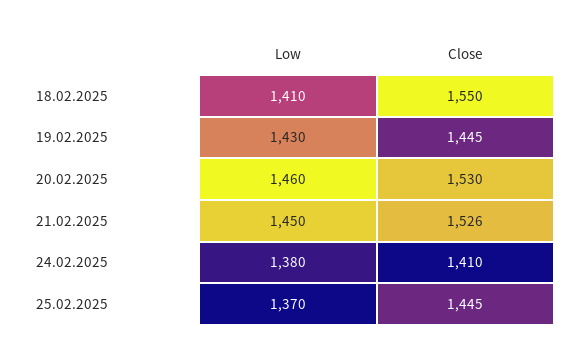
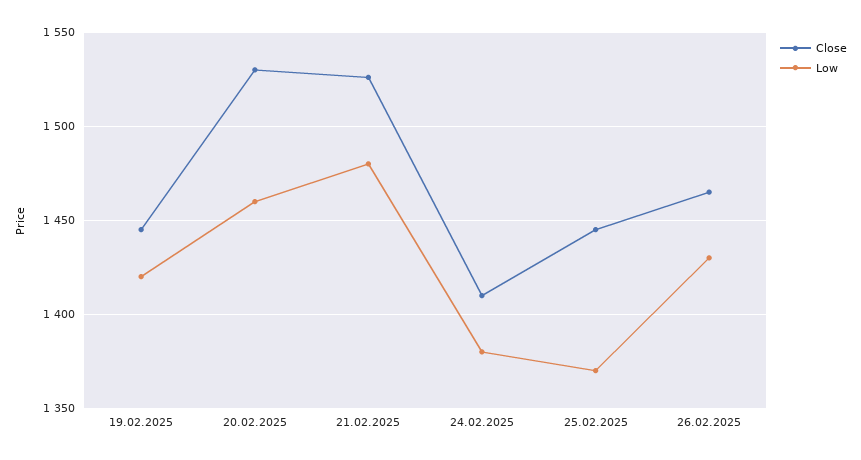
Low, 18.02.2025: 1410 -> none
Close, 18.02.2025: 1550 -> none
Low, 19.02.2025: 1430 -> 1420
Low, 21.02.2025: 1450 -> 1480
Close, 26.02.2025: none -> 1465
Low, 26.02.2025: none -> 1430

